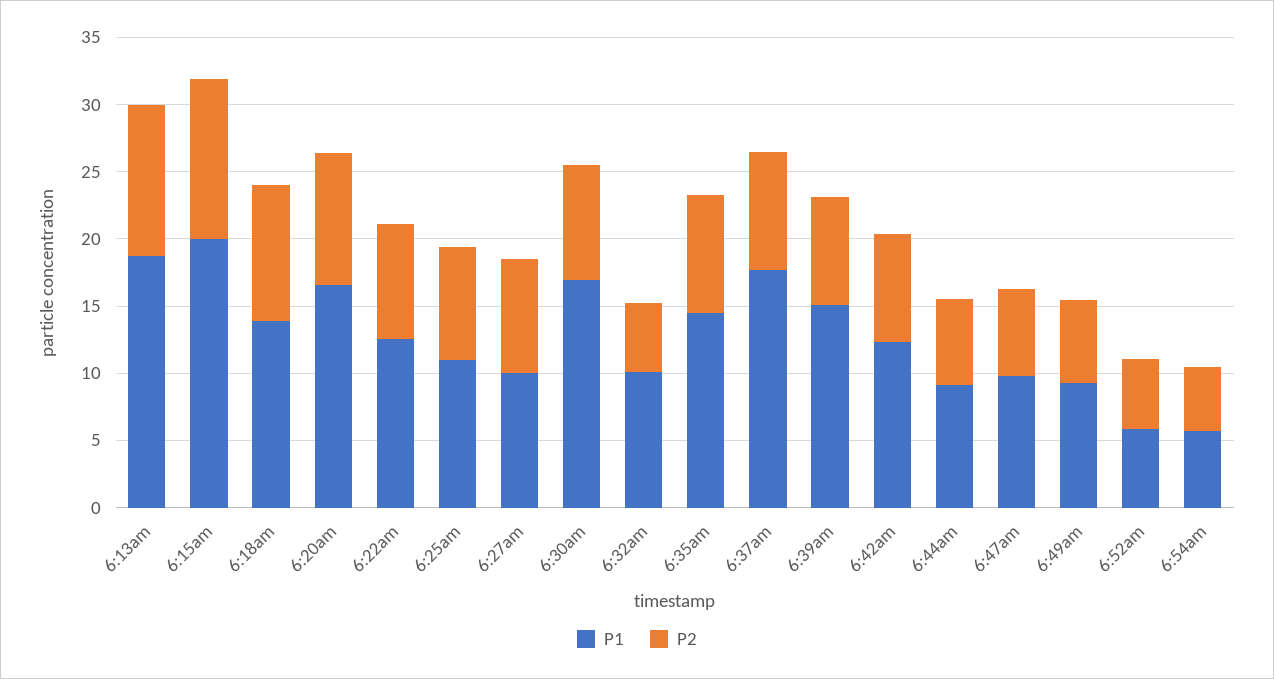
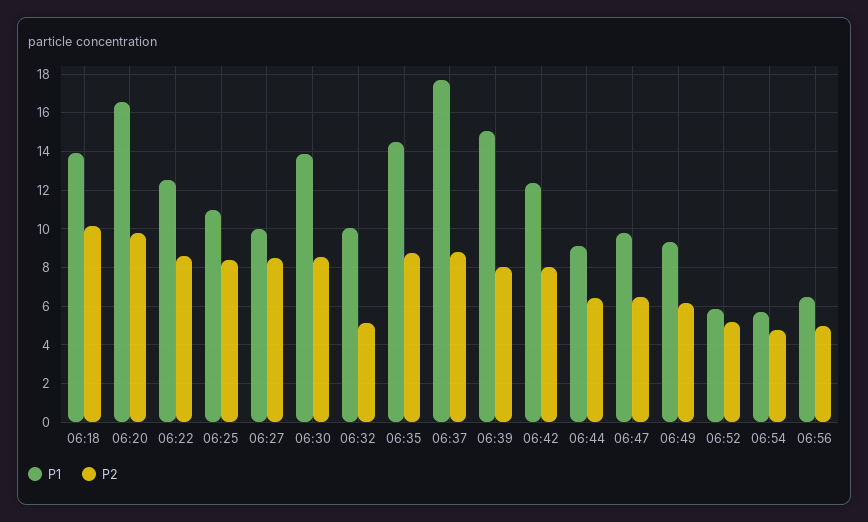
P1, 6:13am: 19 -> none
P2, 6:13am: 11 -> none
P1, 6:15am: 20 -> none
P2, 6:15am: 12 -> none
P1, 6:30am: 17 -> 14
P1, 06:56: none -> 6.5
P2, 06:56: none -> 5

